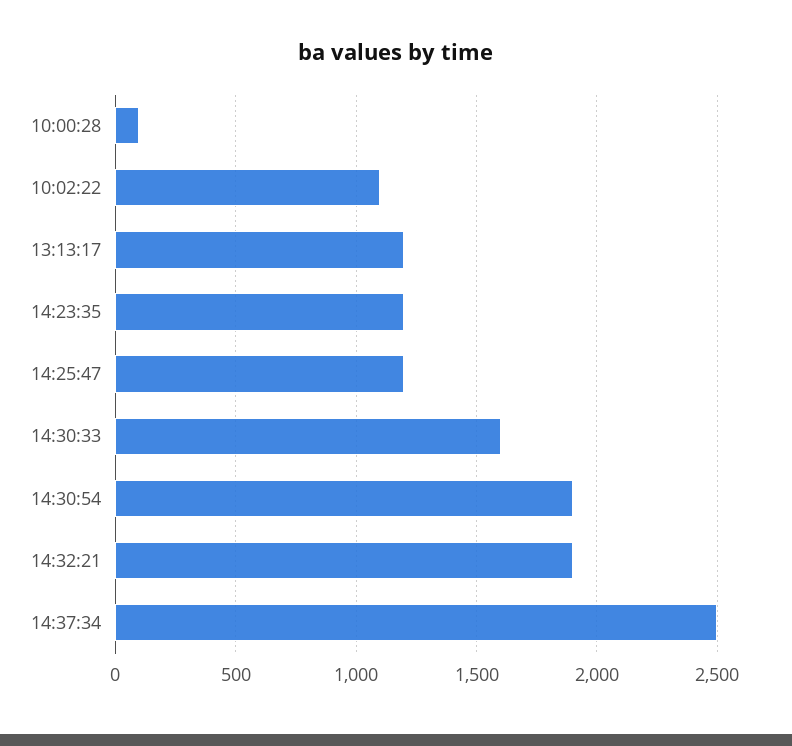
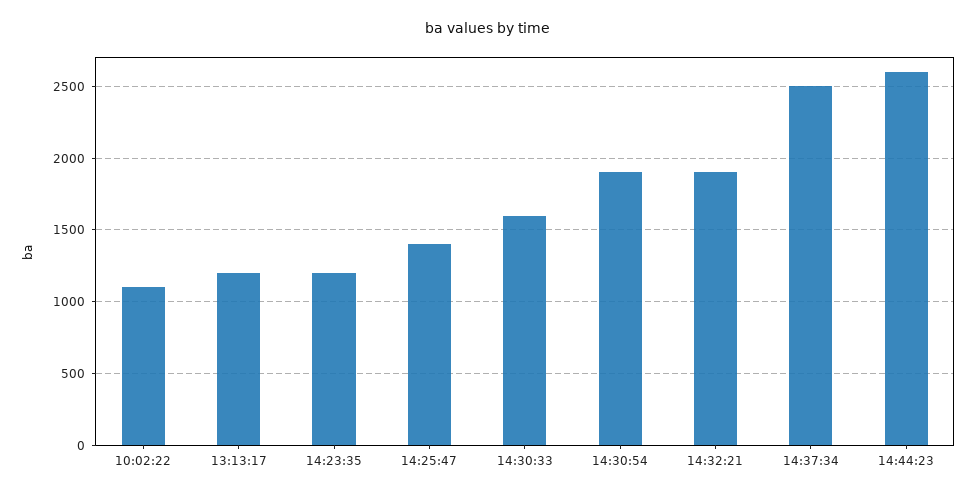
10:00:28: 100 -> none
14:25:47: 1200 -> 1400
14:44:23: none -> 2600

